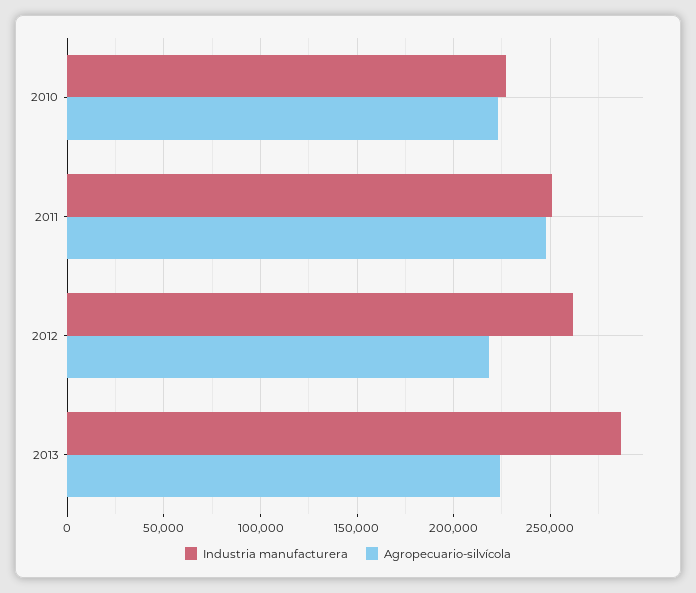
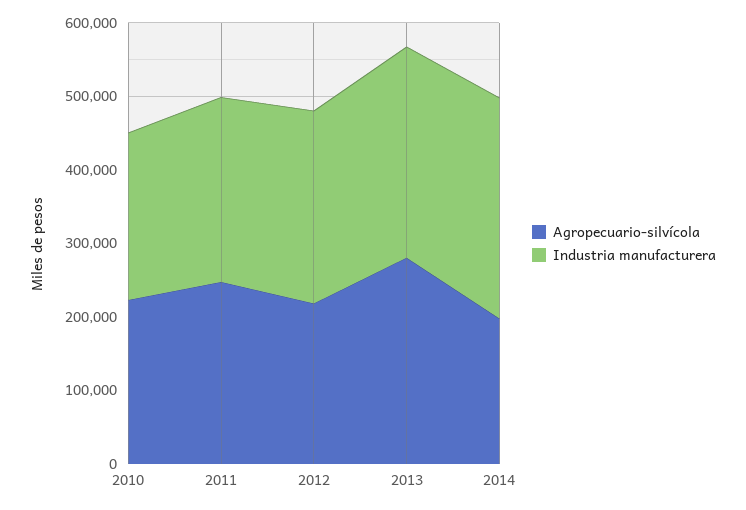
Agropecuario-silvícola, 2013: 225000 -> 280000
Agropecuario-silvícola, 2014: none -> 200000
Industria manufacturera, 2014: none -> 300000

